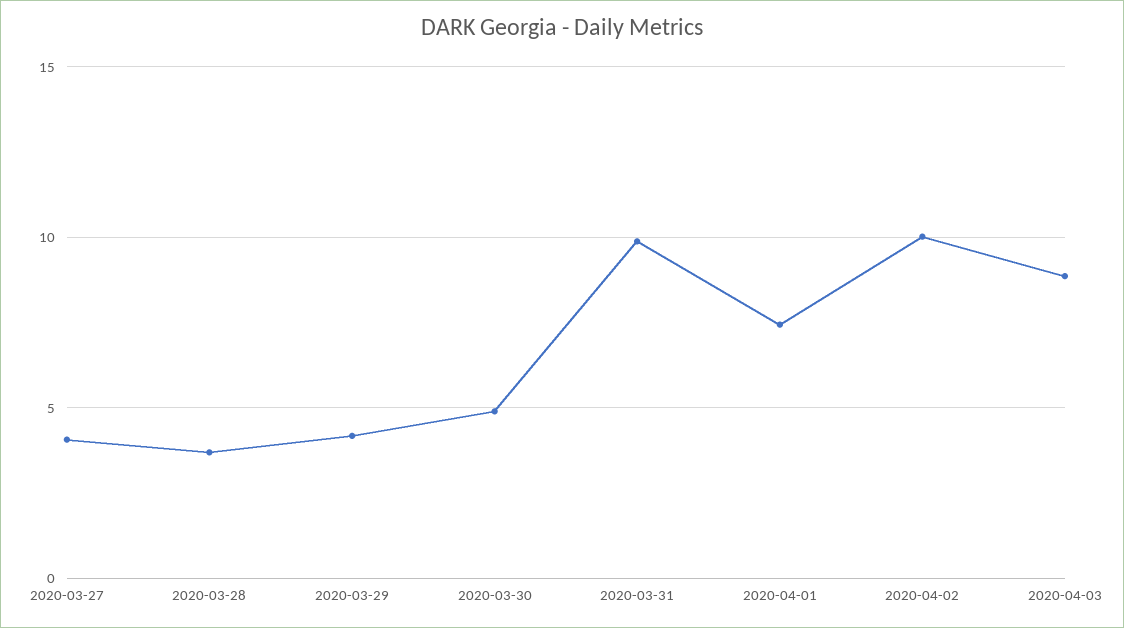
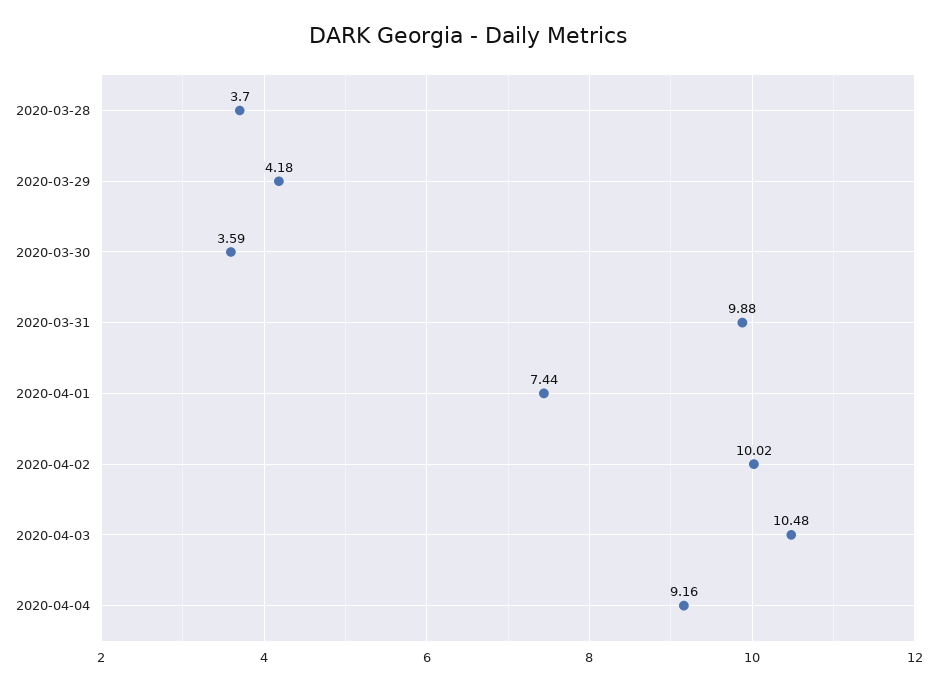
2020-03-27: 4 -> none
2020-03-30: 5 -> 3.59
2020-04-03: 9 -> 10.48
2020-04-04: none -> 9.16

